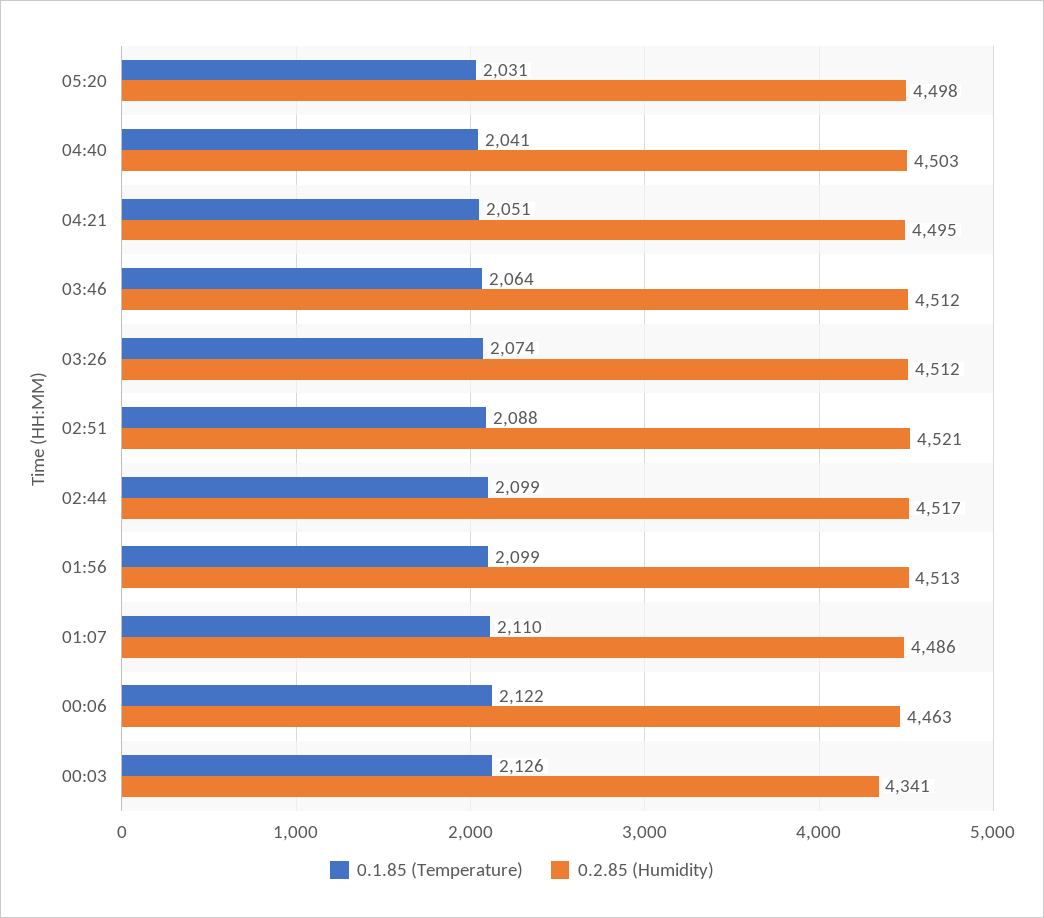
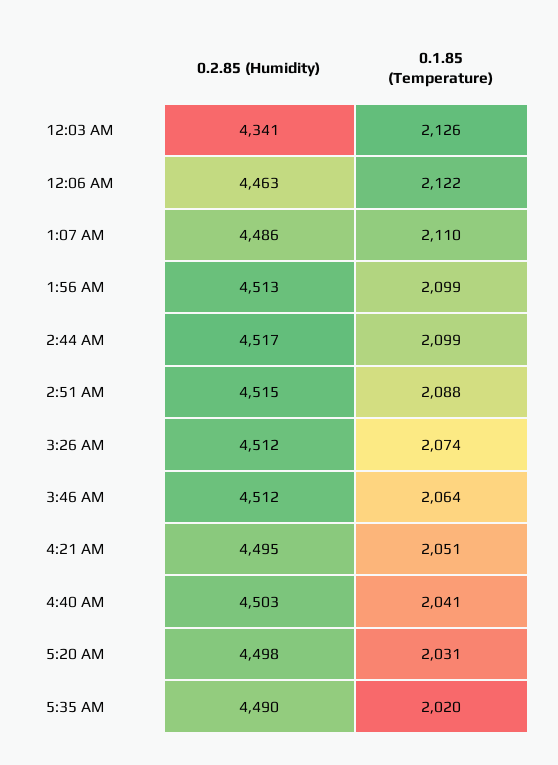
0.2.85 (Humidity), 02:51: 4521 -> 4515
0.2.85 (Humidity), 5:35 AM: none -> 4490
0.1.85 (Temperature), 5:35 AM: none -> 2020

